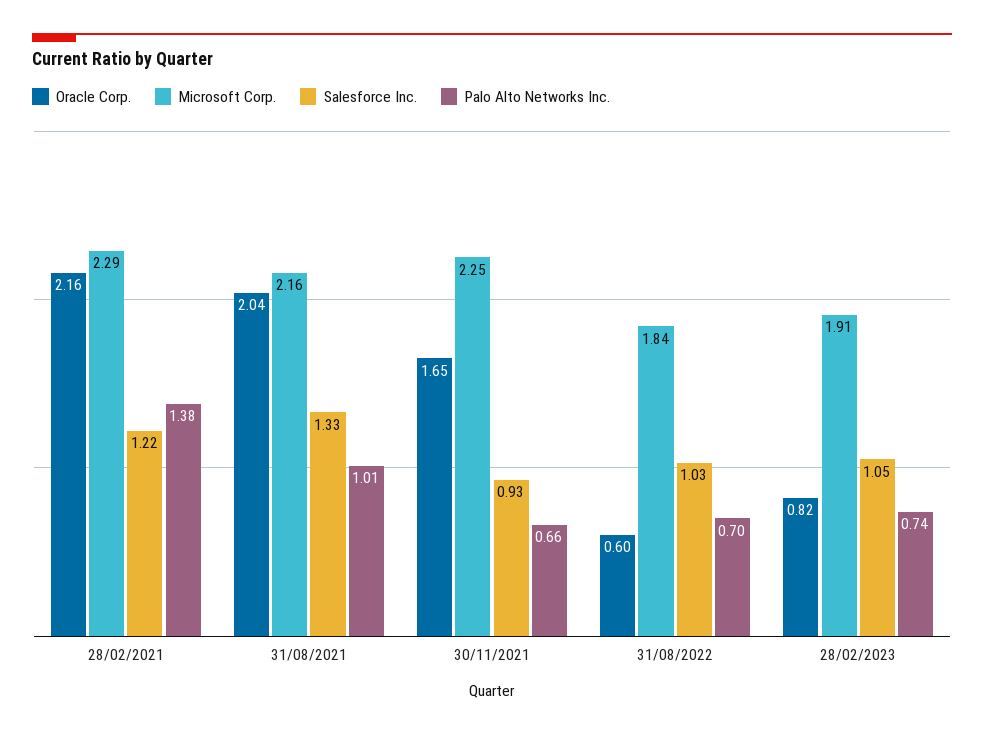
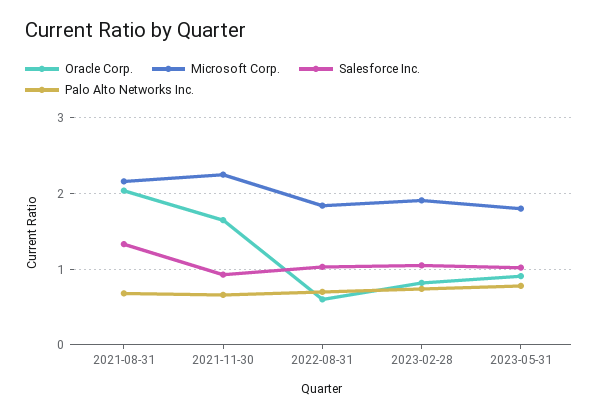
Oracle Corp., 28/02/2021: 2.16 -> none
Microsoft Corp., 28/02/2021: 2.29 -> none
Salesforce Inc., 28/02/2021: 1.22 -> none
Palo Alto Networks Inc., 28/02/2021: 1.38 -> none
Palo Alto Networks Inc., 31/08/2021: 1.01 -> 0.7
Oracle Corp., 2023-05-31: none -> 0.9
Microsoft Corp., 2023-05-31: none -> 1.8
Salesforce Inc., 2023-05-31: none -> 1
Palo Alto Networks Inc., 2023-05-31: none -> 0.8

